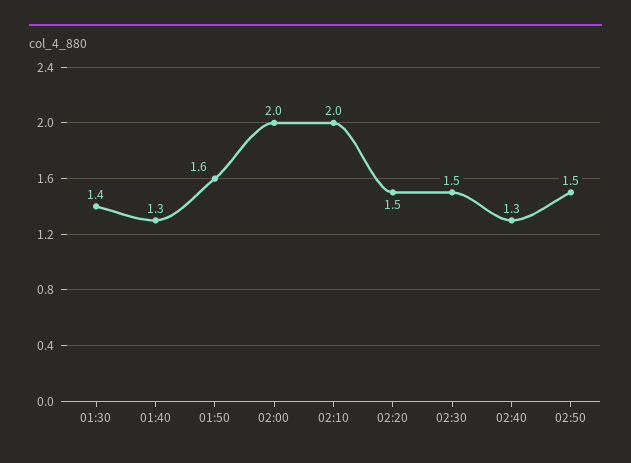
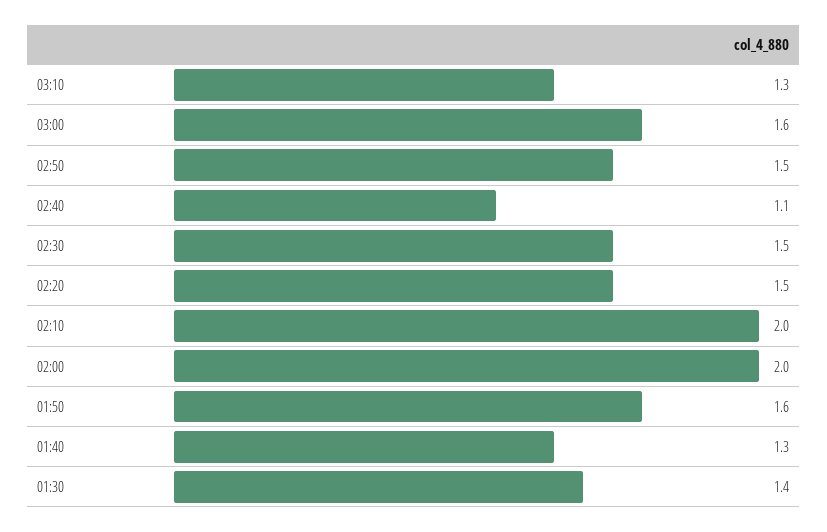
02:40: 1.3 -> 1.1
03:10: none -> 1.3
03:00: none -> 1.6

